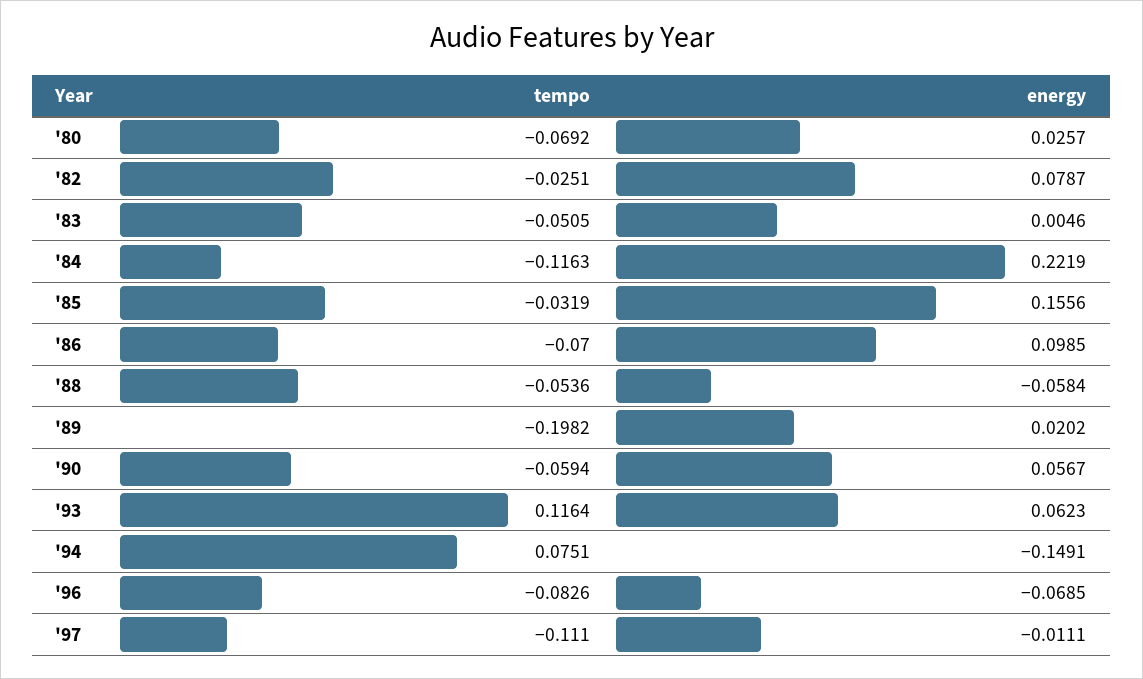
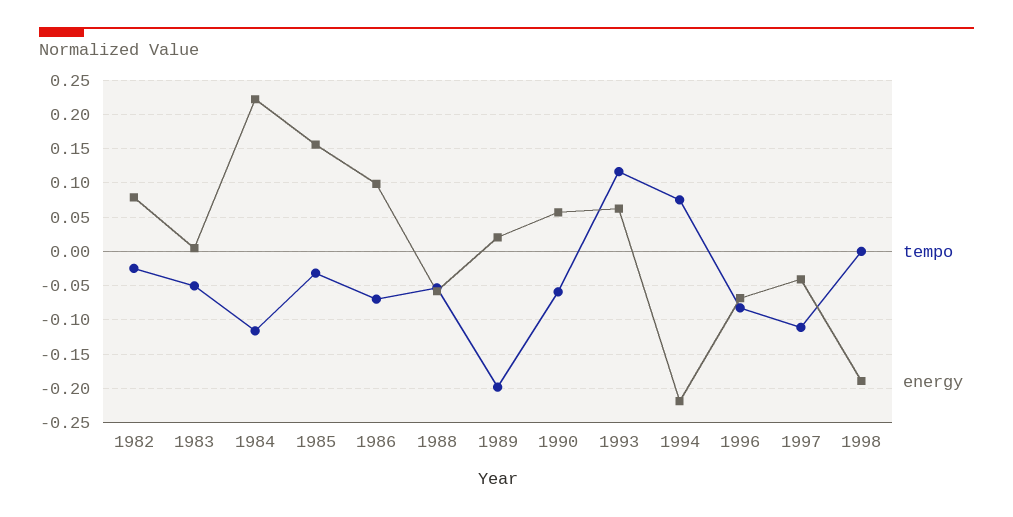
tempo, '80: -0.0692 -> none
energy, '80: 0.0257 -> none
energy, '94: -0.1491 -> -0.22
energy, '97: -0.0111 -> -0.04
tempo, 1998: none -> 0
energy, 1998: none -> -0.19

